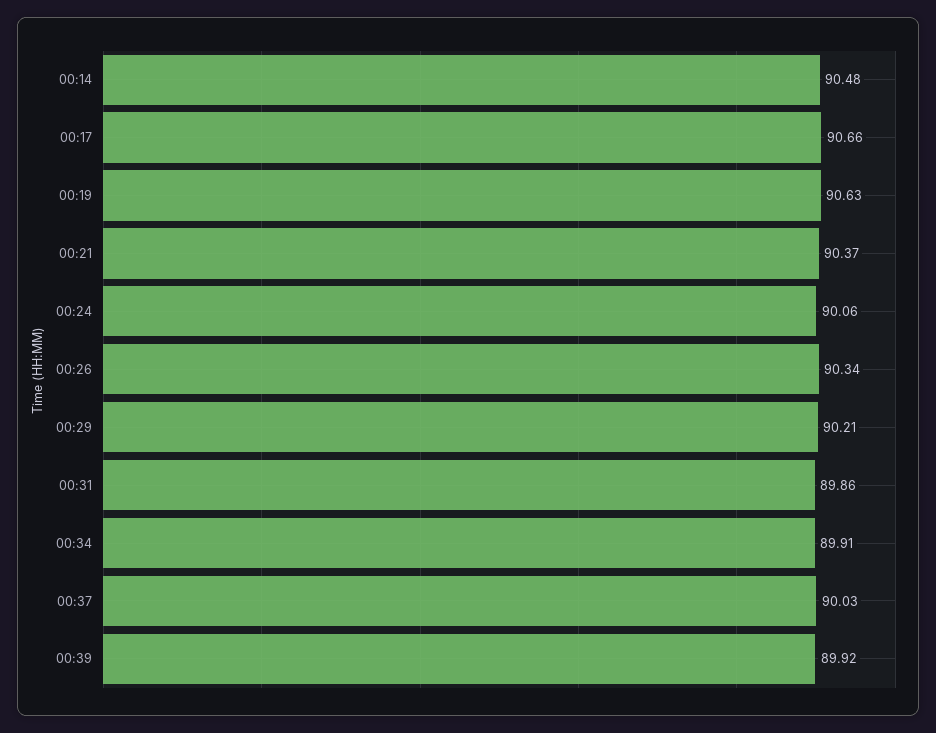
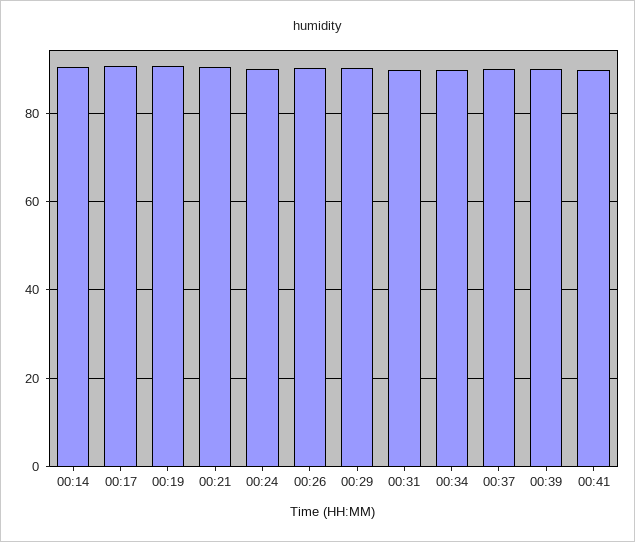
00:41: none -> 90

